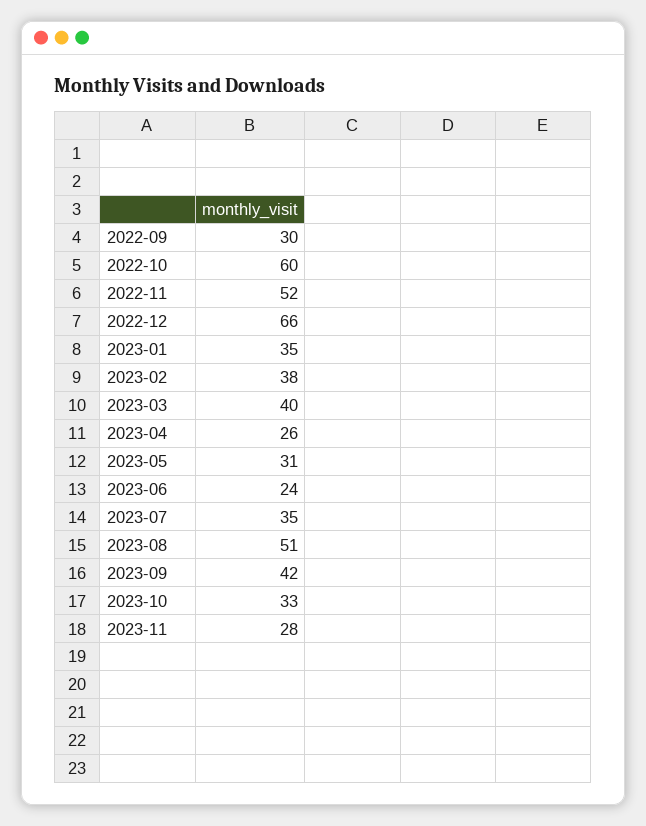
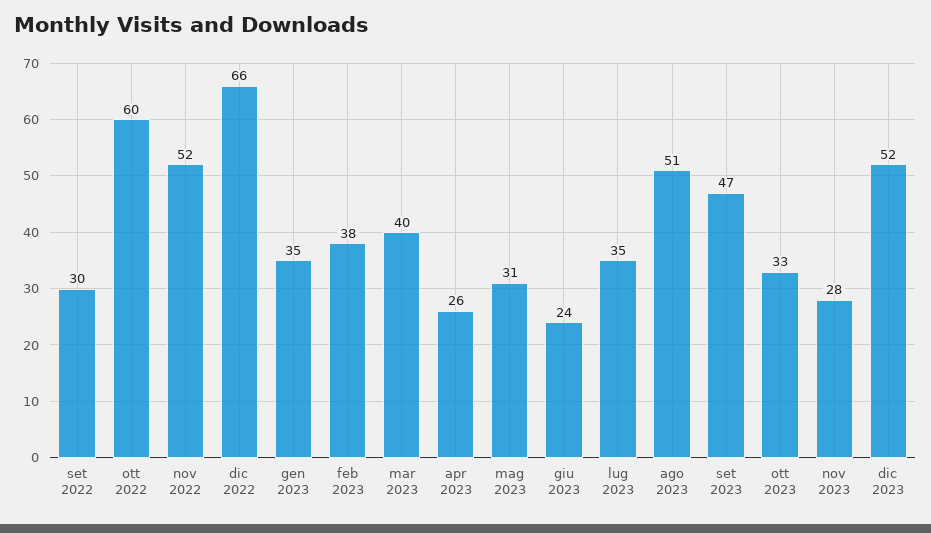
2023-09: 42 -> 47
dic 2023: none -> 52

